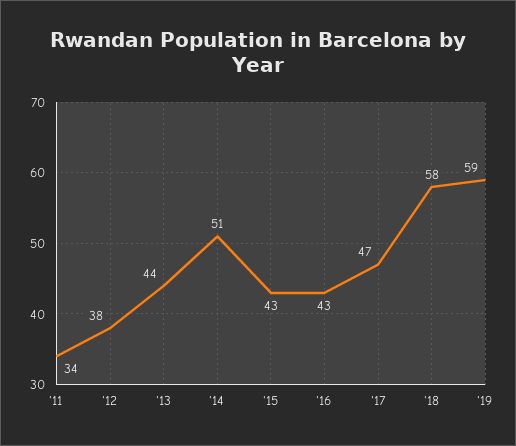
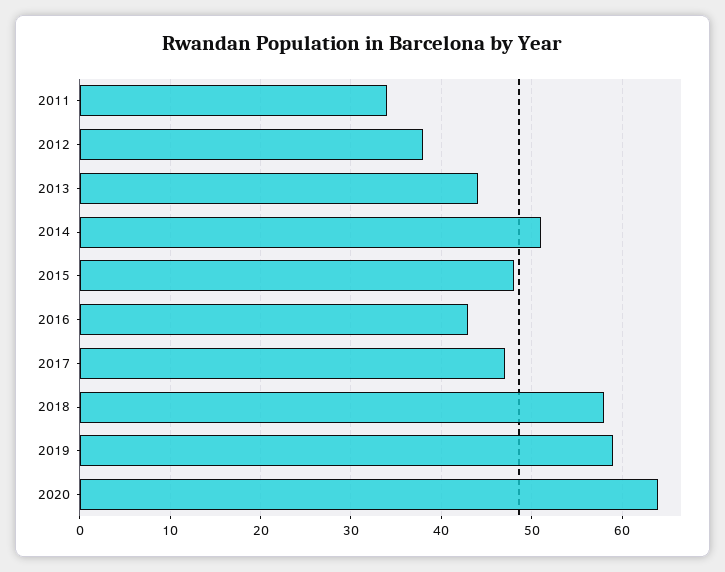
'15: 43 -> 48
2020: none -> 64

